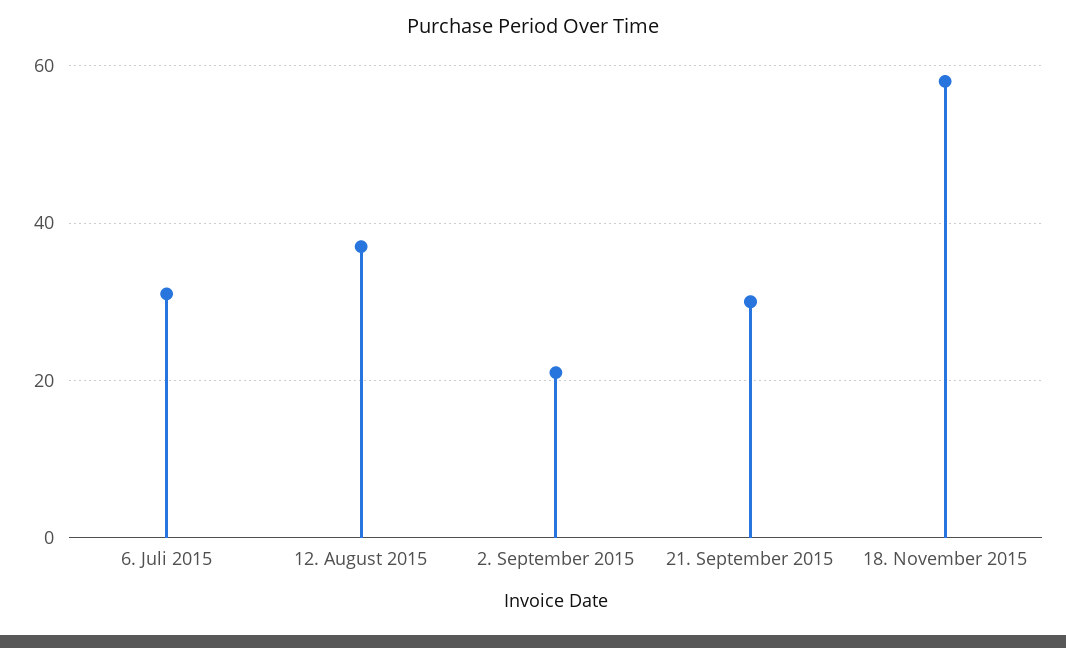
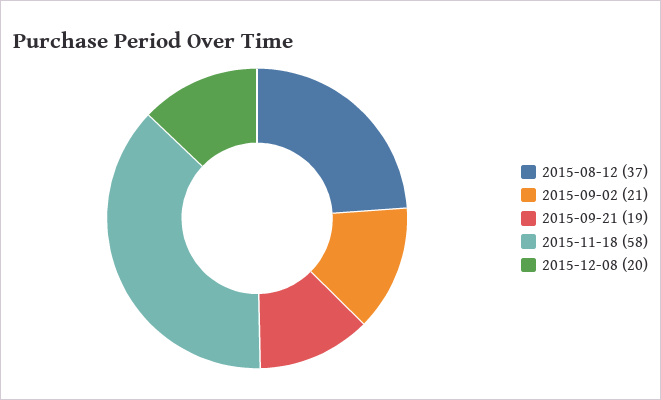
6. Juli 2015: 30 -> none
21. September 2015: 30 -> 19
2015-12-08: none -> 20

